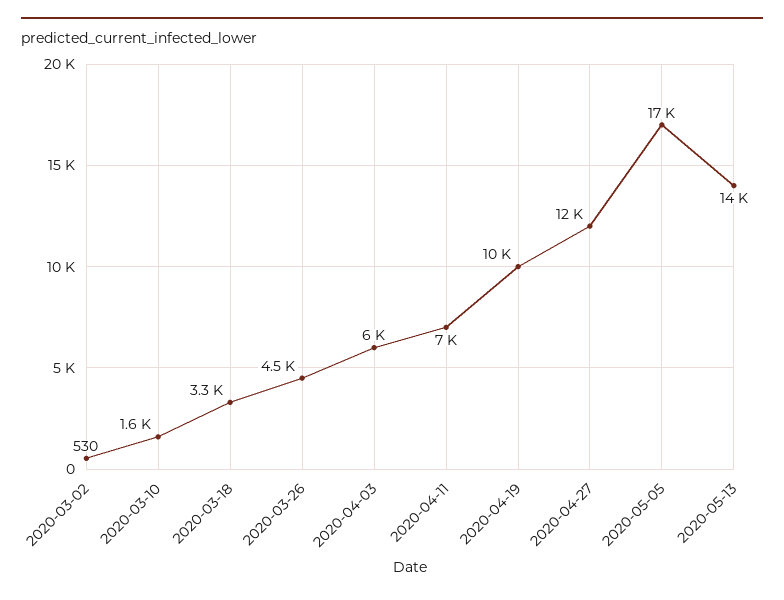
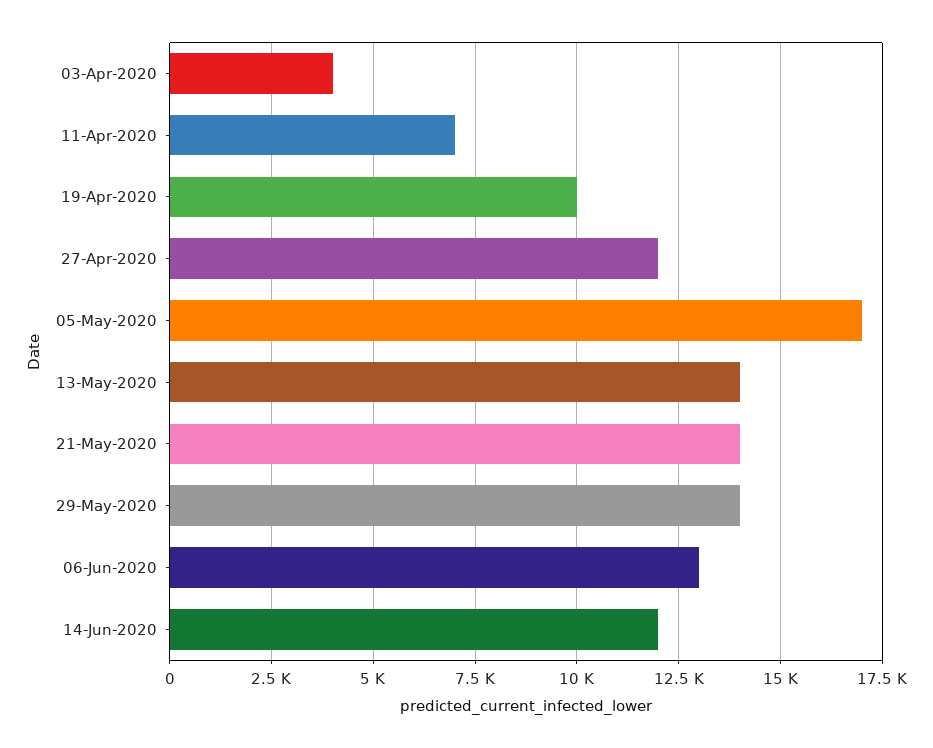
2020-03-02: 530 -> none
2020-03-10: 1600 -> none
2020-03-18: 3300 -> none
2020-03-26: 4500 -> none
2020-04-03: 6000 -> 4000
21-May-2020: none -> 14000
29-May-2020: none -> 14000
06-Jun-2020: none -> 13000
14-Jun-2020: none -> 12000

